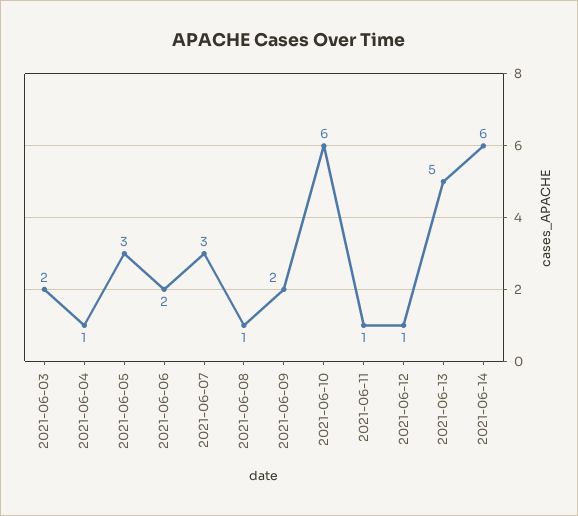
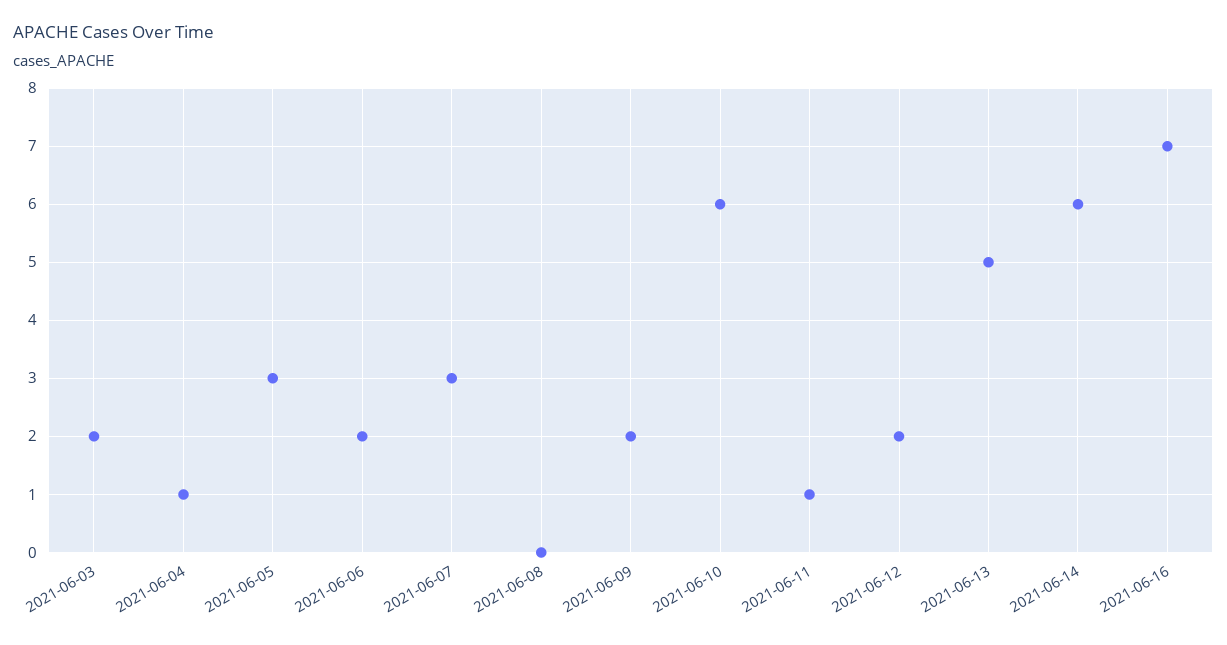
2021-06-08: 1 -> 0
2021-06-12: 1 -> 2
2021-06-16: none -> 7

